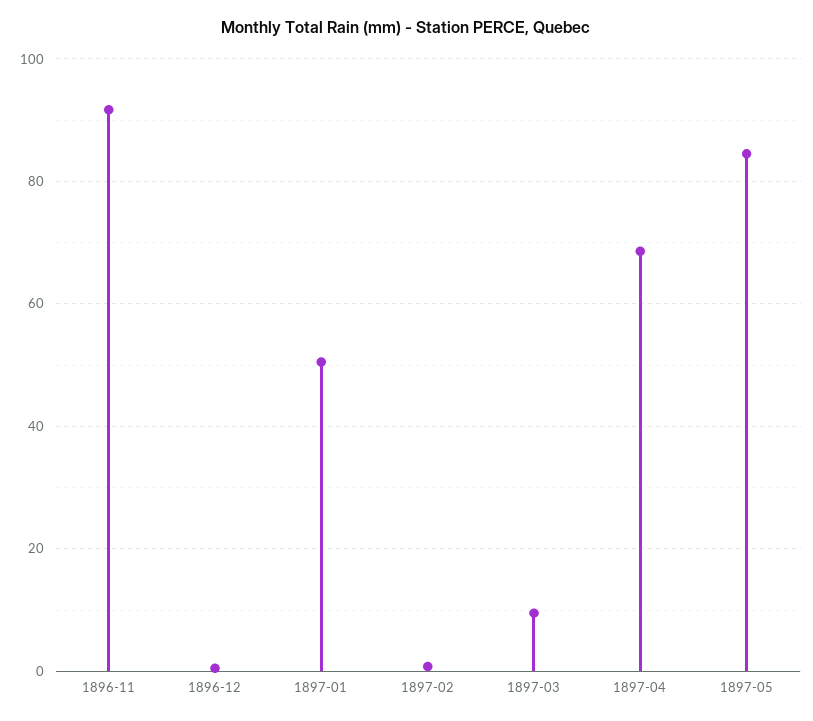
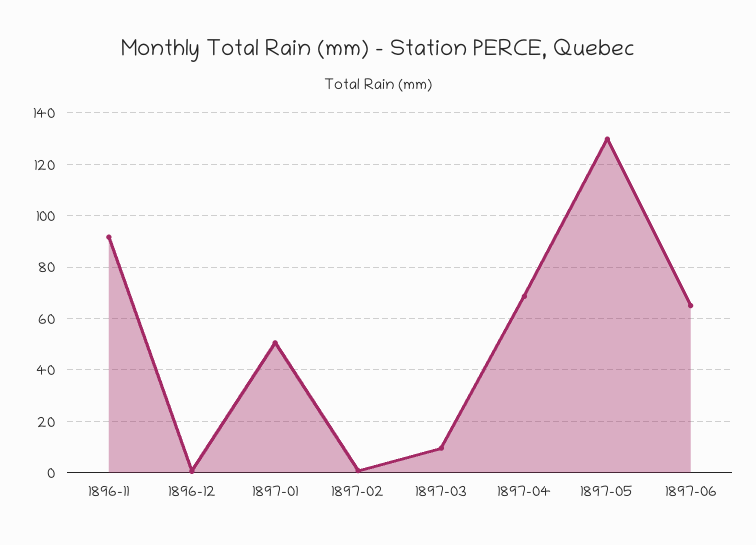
1897-05: 84 -> 130
1897-06: none -> 65

